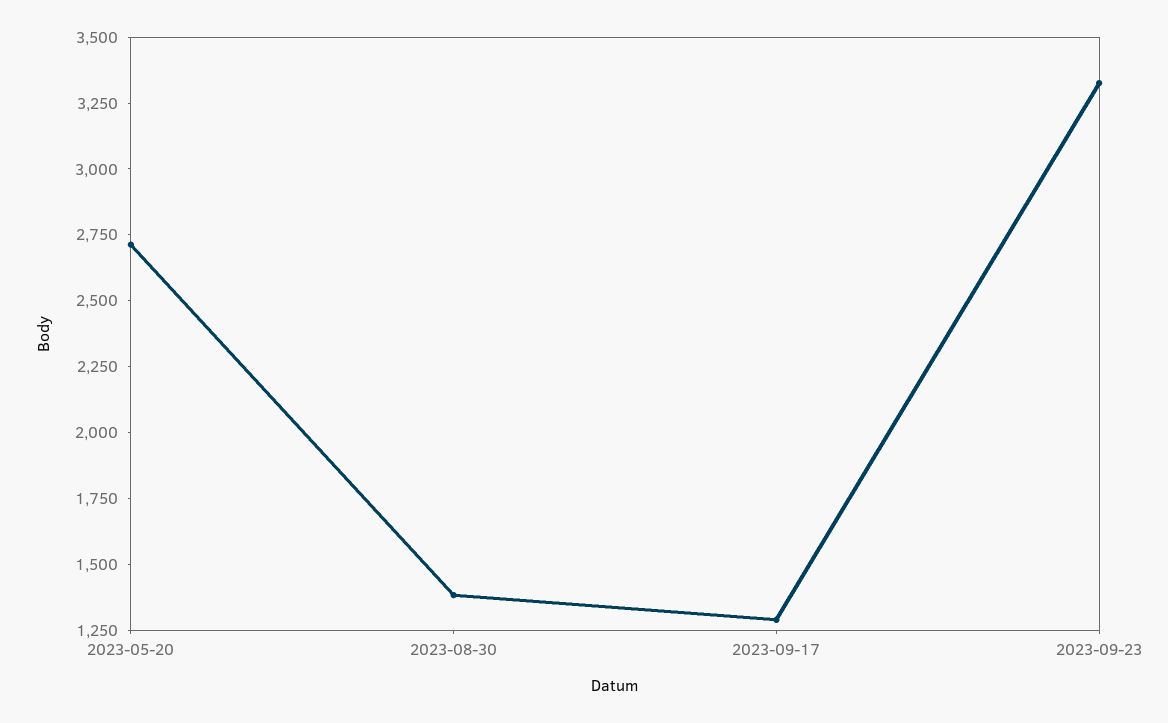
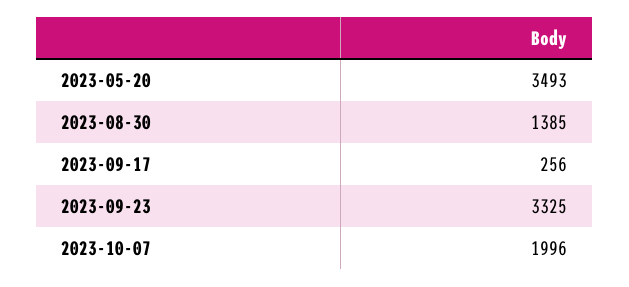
2023-05-20: 2700 -> 3493
2023-09-17: 1300 -> 256
2023-10-07: none -> 1996

